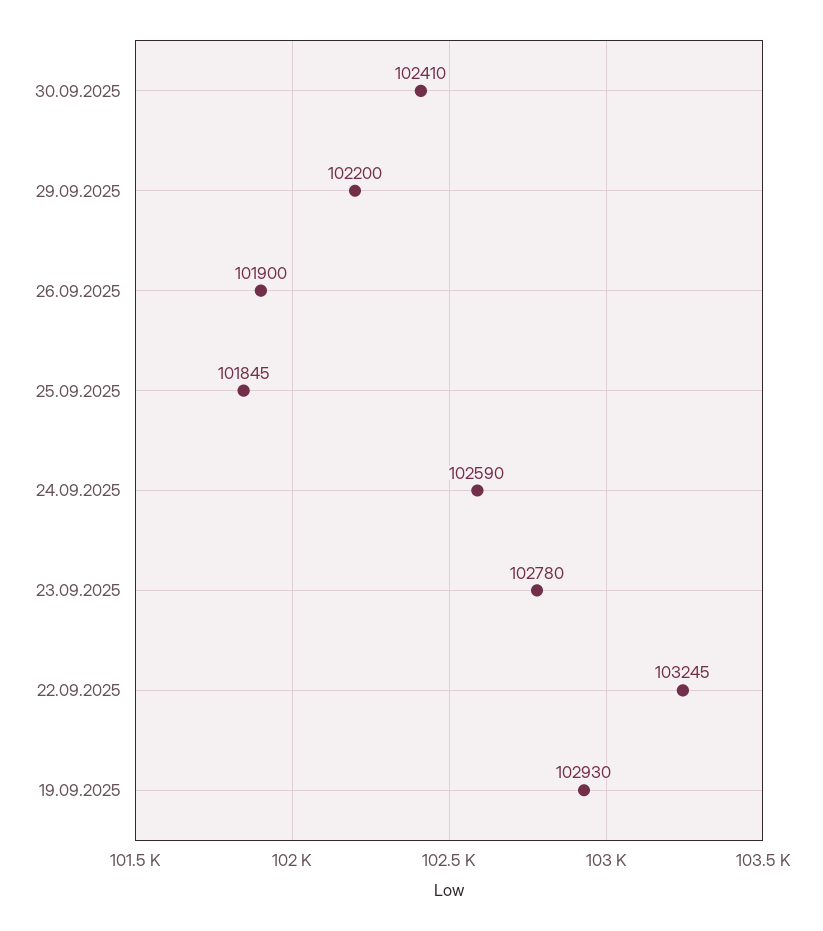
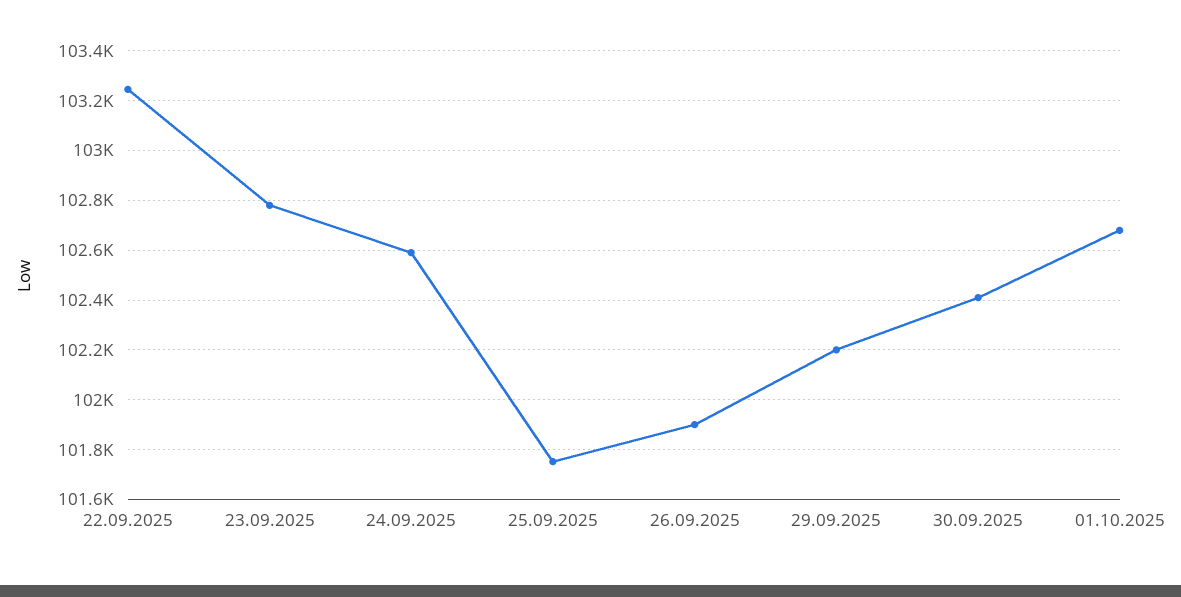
25.09.2025: 101845 -> 101750
19.09.2025: 102930 -> none
01.10.2025: none -> 102675

